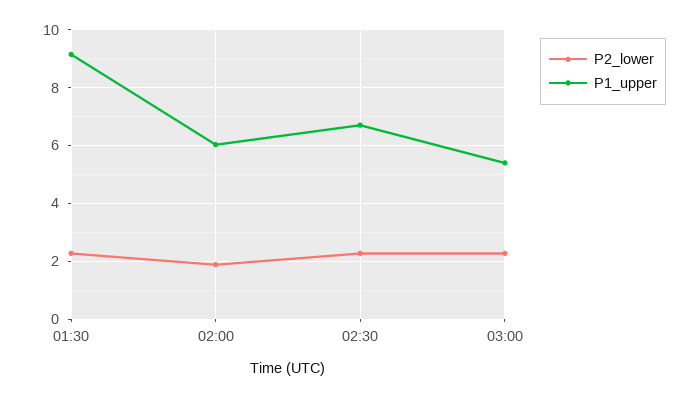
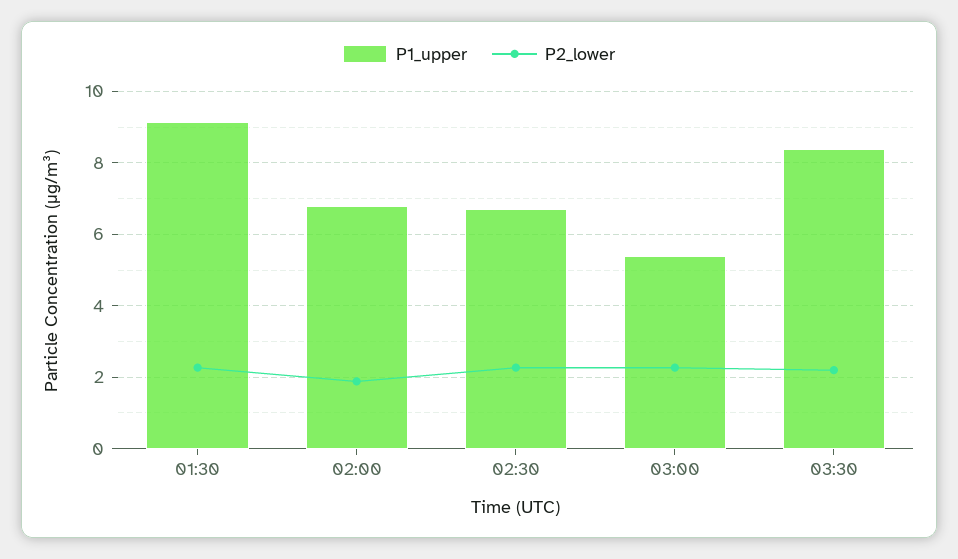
P1_upper, 02:00: 6 -> 6.8
P1_upper, 03:30: none -> 8.4
P2_lower, 03:30: none -> 2.2

